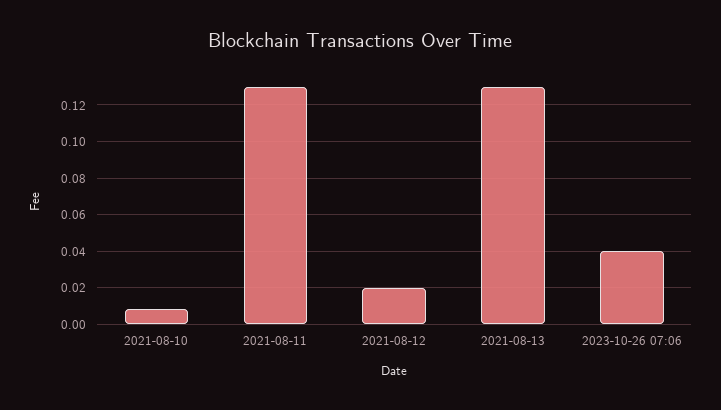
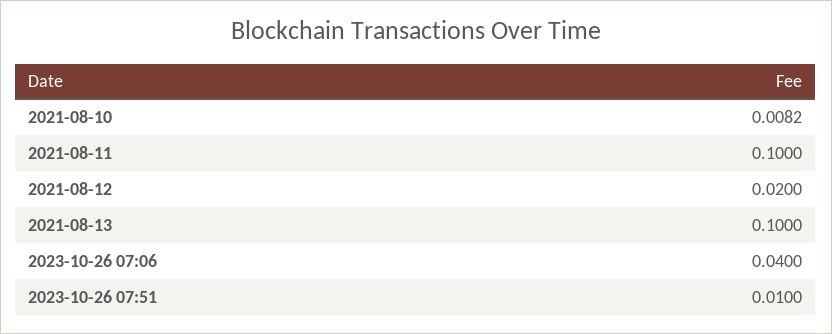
2021-08-11: 0.13 -> 0.1
2021-08-13: 0.13 -> 0.1
2023-10-26 07:51: none -> 0.01

